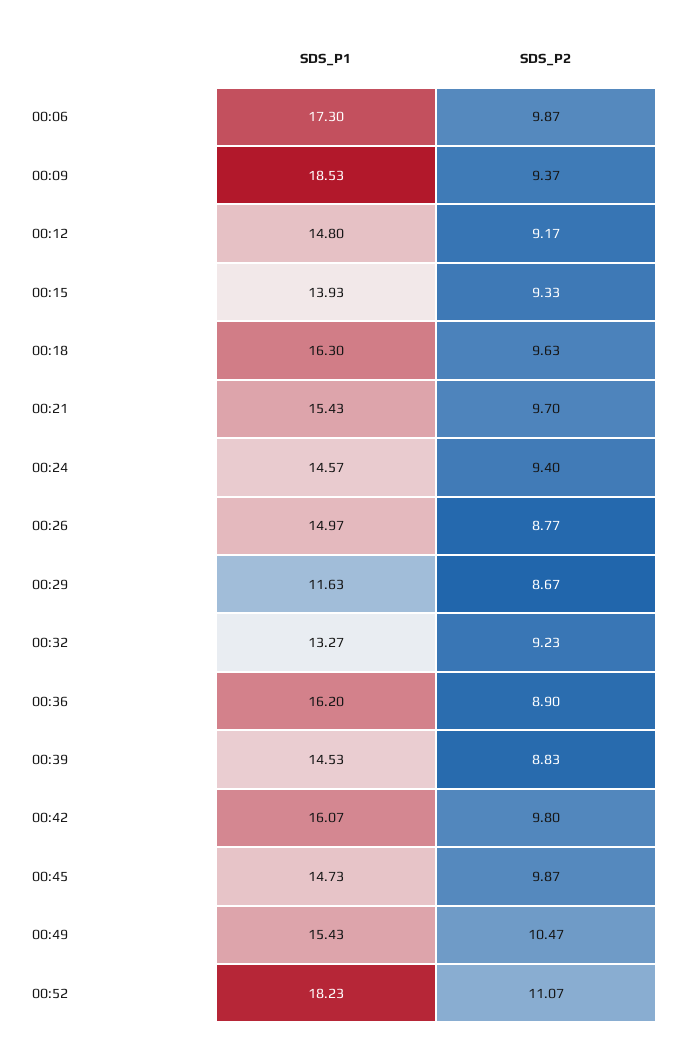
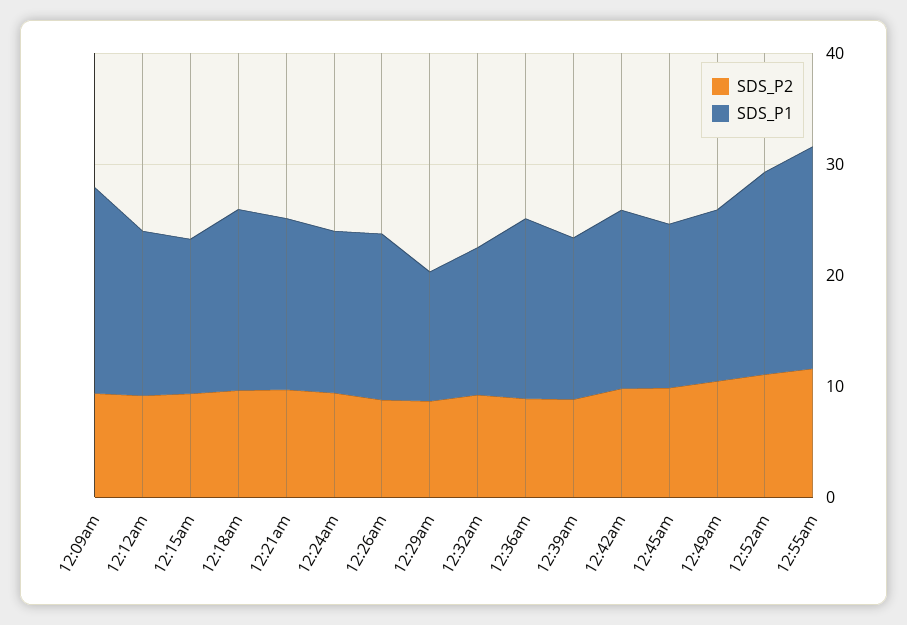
SDS_P1, 00:06: 17.3 -> none
SDS_P2, 00:06: 9.87 -> none
SDS_P2, 12:55am: none -> 12
SDS_P1, 12:55am: none -> 20

